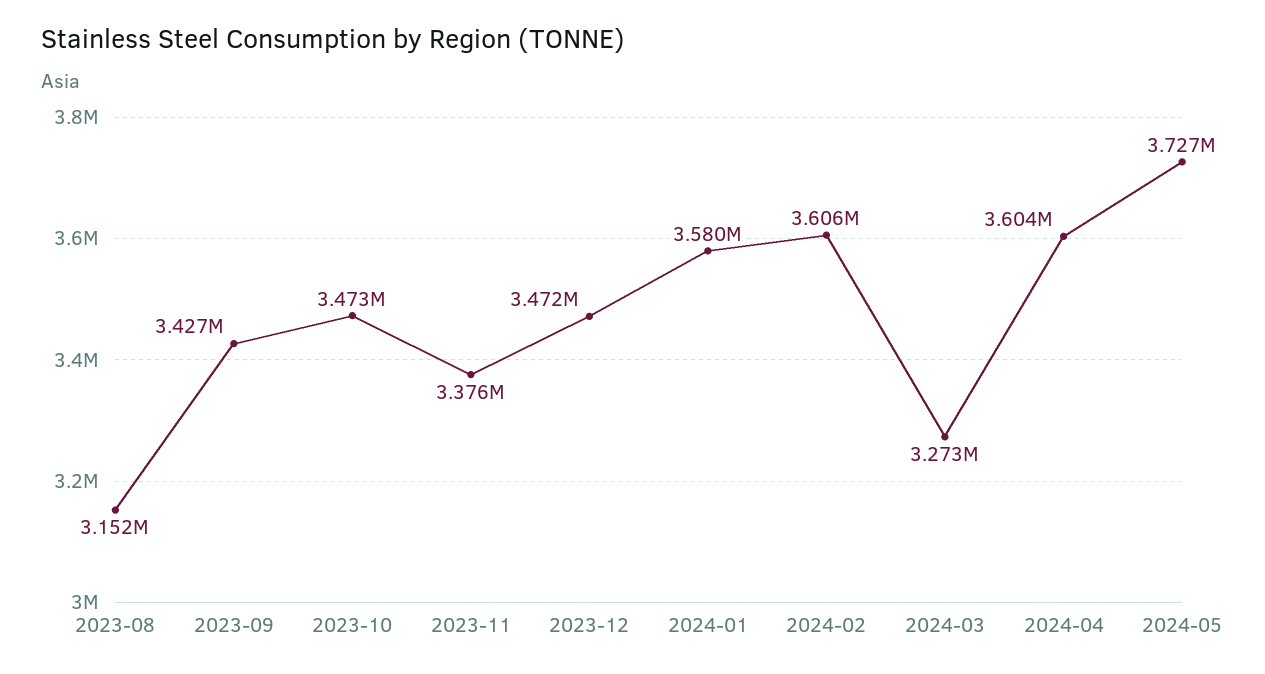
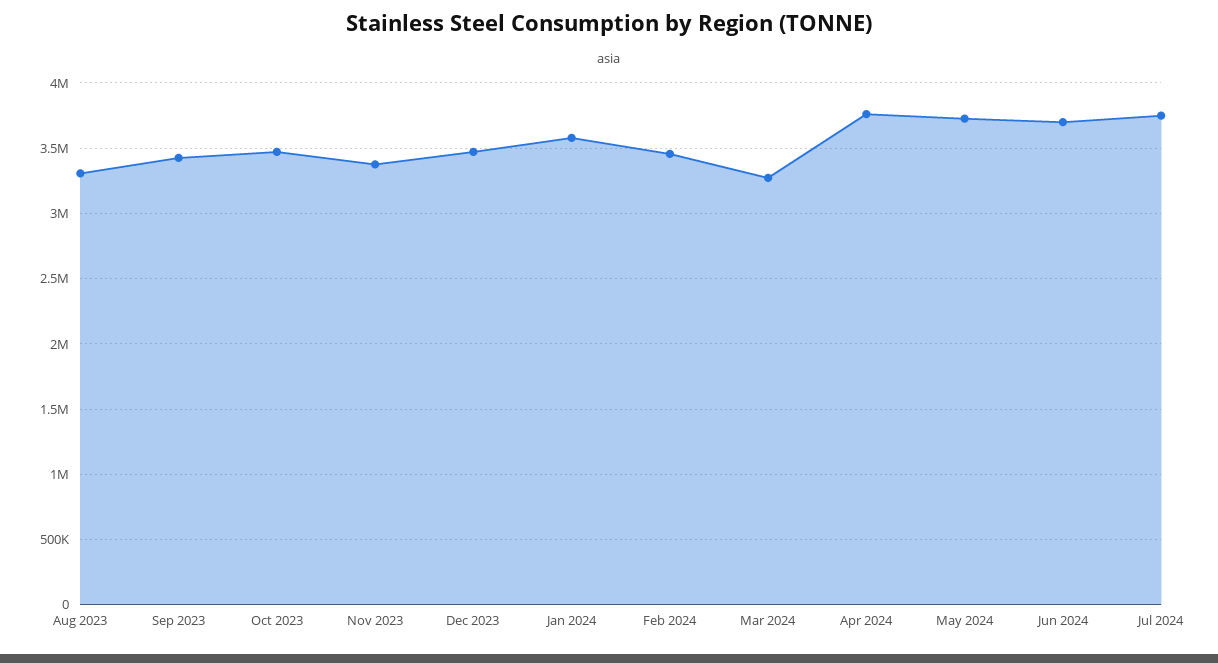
2023-08: 3152000 -> 3300000
2024-02: 3606000 -> 3450000
2024-04: 3604000 -> 3750000
Jun 2024: none -> 3700000
Jul 2024: none -> 3750000

